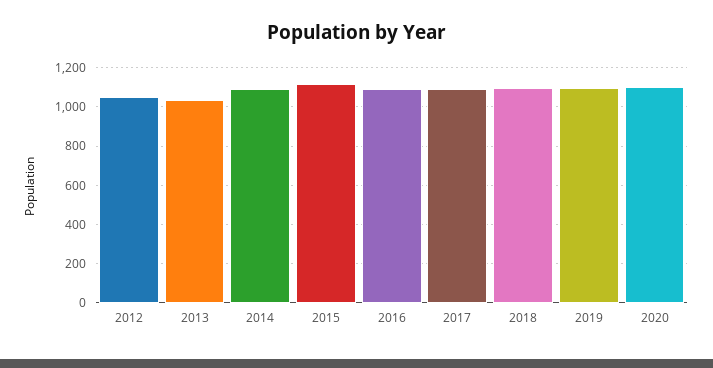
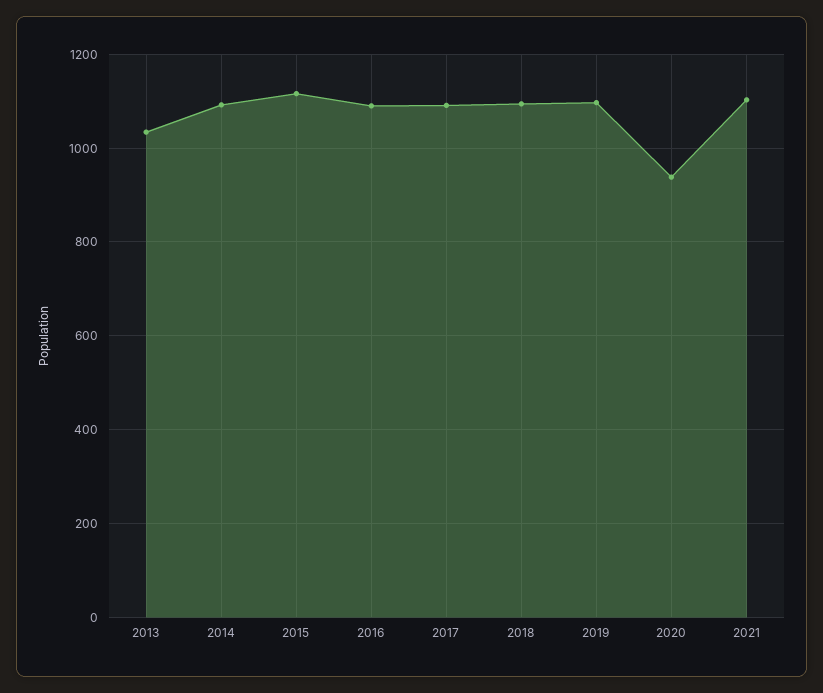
2012: 1050 -> none
2020: 1100 -> 940
2021: none -> 1100

